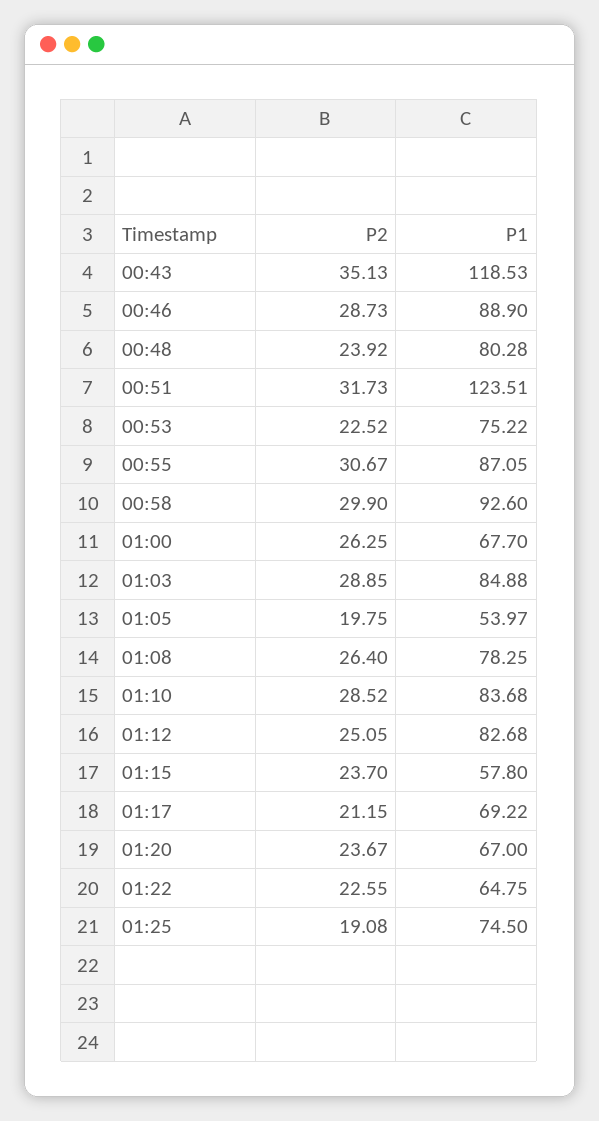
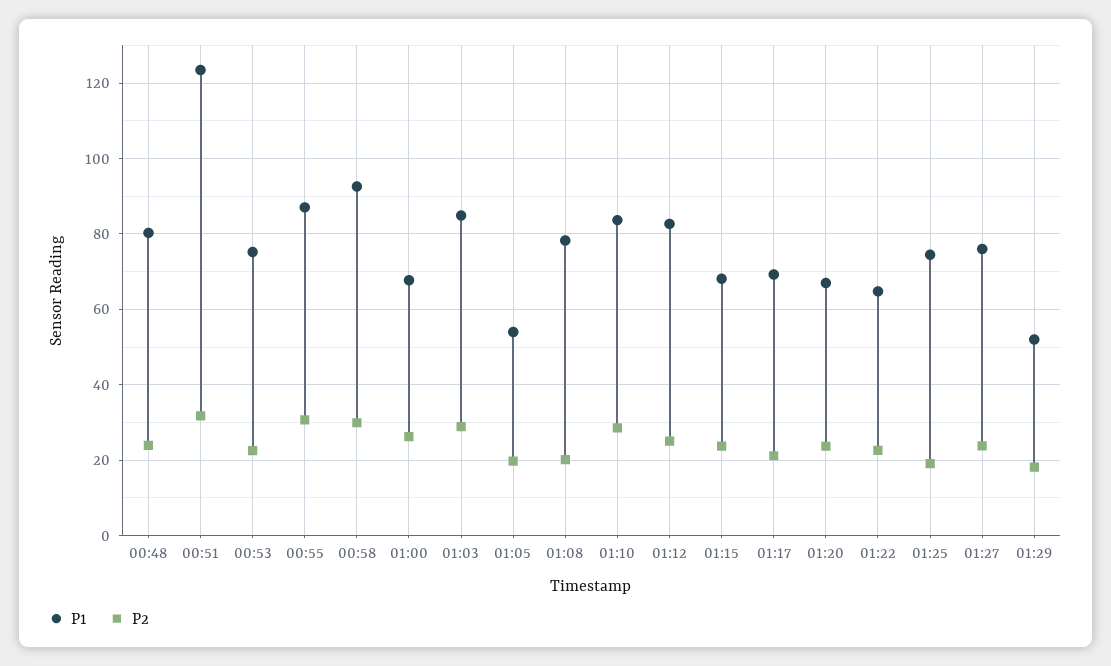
P2, 00:43: 35.13 -> none
P1, 00:43: 118.53 -> none
P2, 00:46: 28.73 -> none
P1, 00:46: 88.9 -> none
P2, 01:08: 26.4 -> 20
P1, 01:15: 57.8 -> 68
P1, 01:27: none -> 76
P2, 01:27: none -> 24
P1, 01:29: none -> 52
P2, 01:29: none -> 18

